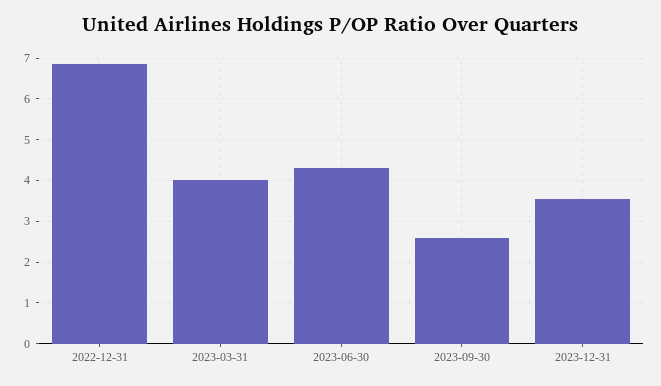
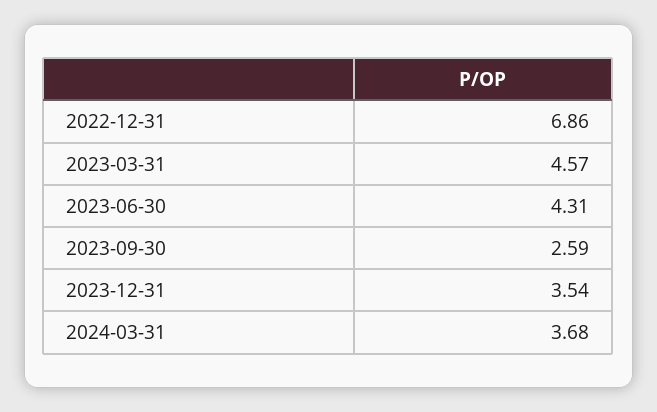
2023-03-31: 4 -> 4.57
2024-03-31: none -> 3.68

